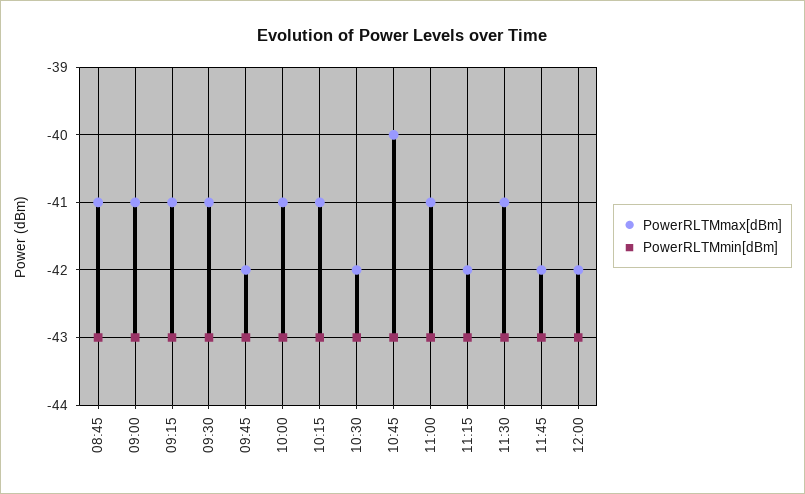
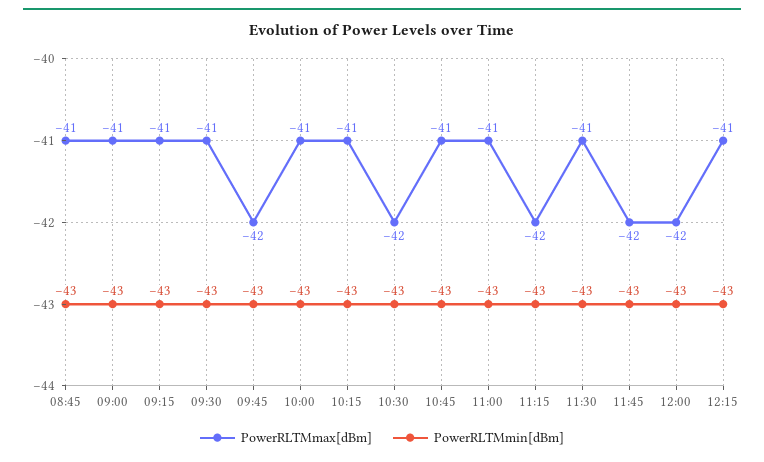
PowerRLTMmax[dBm], 10:45: -40 -> -41
PowerRLTMmax[dBm], 12:15: none -> -41
PowerRLTMmin[dBm], 12:15: none -> -43

